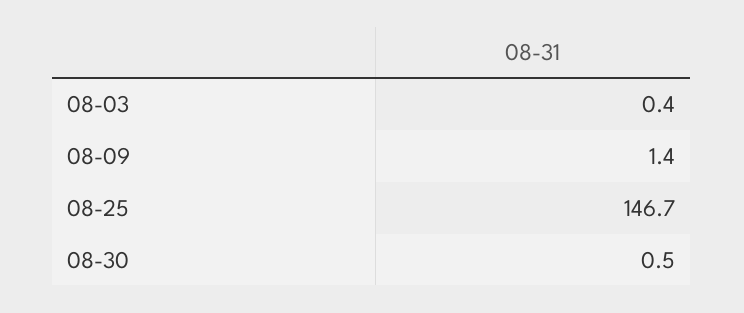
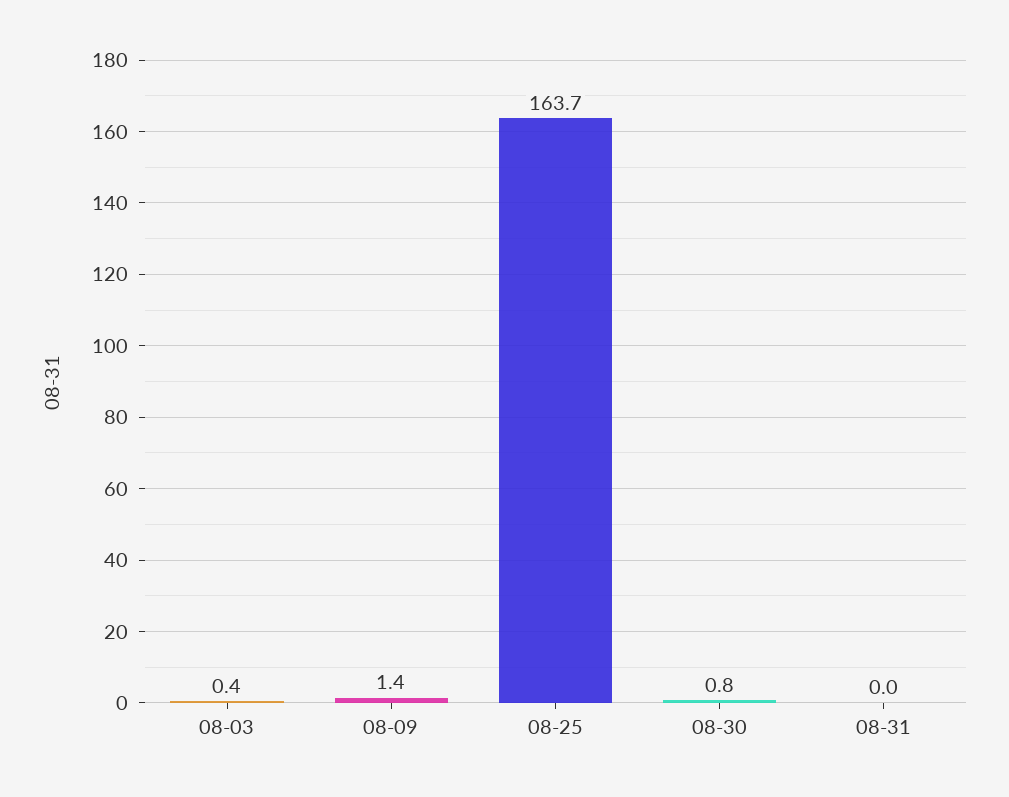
08-25: 146.7 -> 163.7
08-30: 0.5 -> 0.8
08-31: none -> 0

